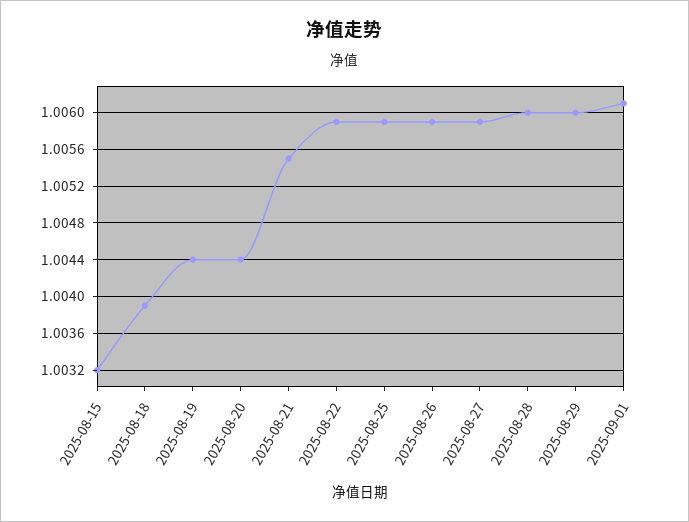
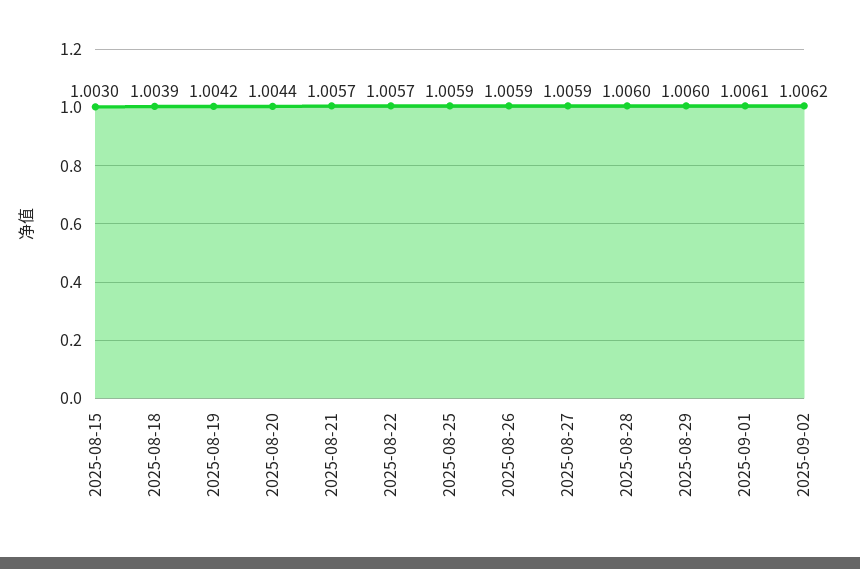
2025-08-15: 1.0032 -> 1.003
2025-08-19: 1.0044 -> 1.0042
2025-08-21: 1.0055 -> 1.0057
2025-08-22: 1.0059 -> 1.0057
2025-09-02: none -> 1.0062

